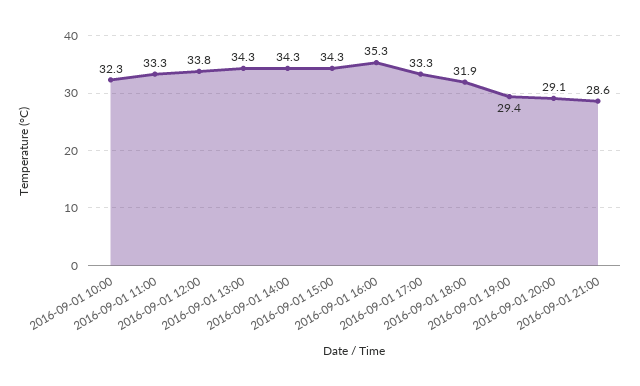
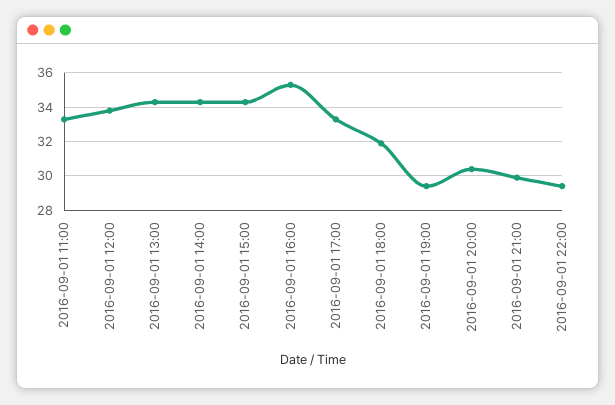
2016-09-01 10:00: 32.3 -> none
2016-09-01 20:00: 29.1 -> 30.5
2016-09-01 21:00: 28.6 -> 30
2016-09-01 22:00: none -> 29.5

